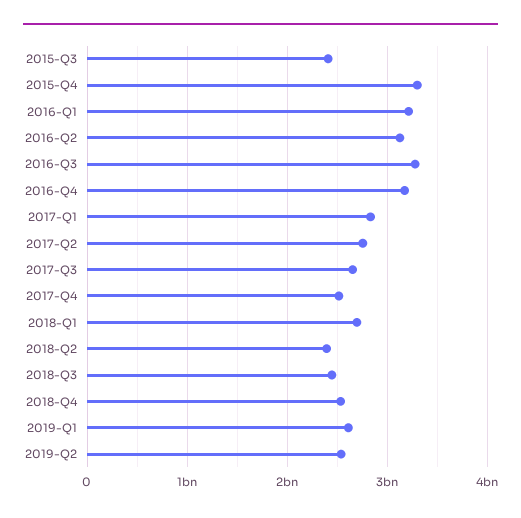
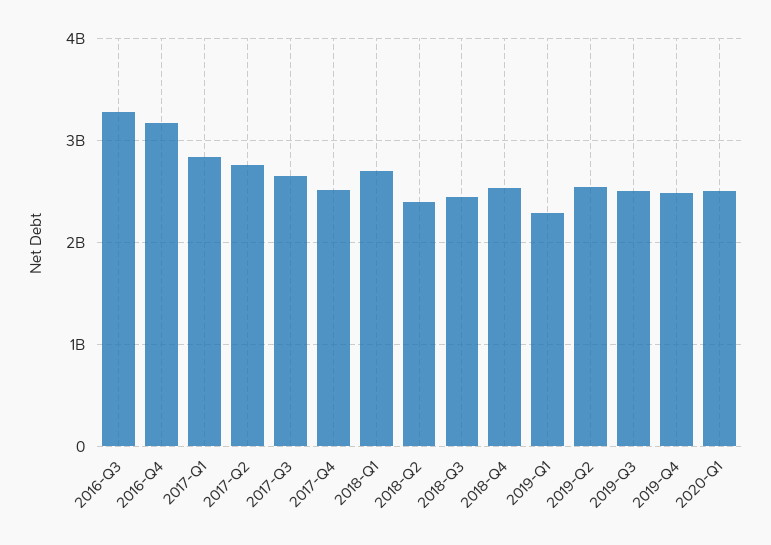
2015-Q3: 2400000000 -> none
2015-Q4: 3300000000 -> none
2016-Q1: 3200000000 -> none
2016-Q2: 3100000000 -> none
2019-Q1: 2600000000 -> 2300000000
2019-Q3: none -> 2500000000
2019-Q4: none -> 2500000000
2020-Q1: none -> 2500000000

